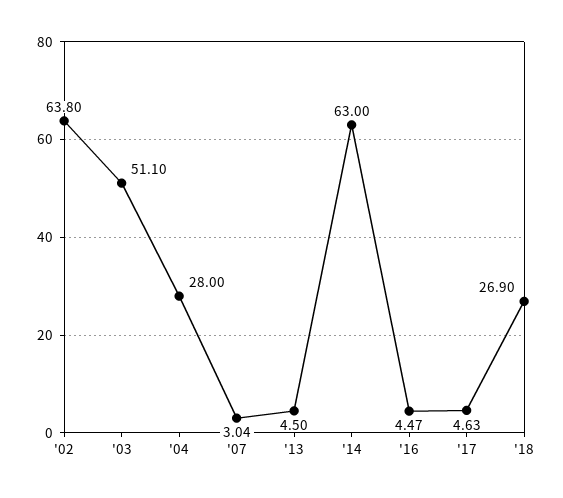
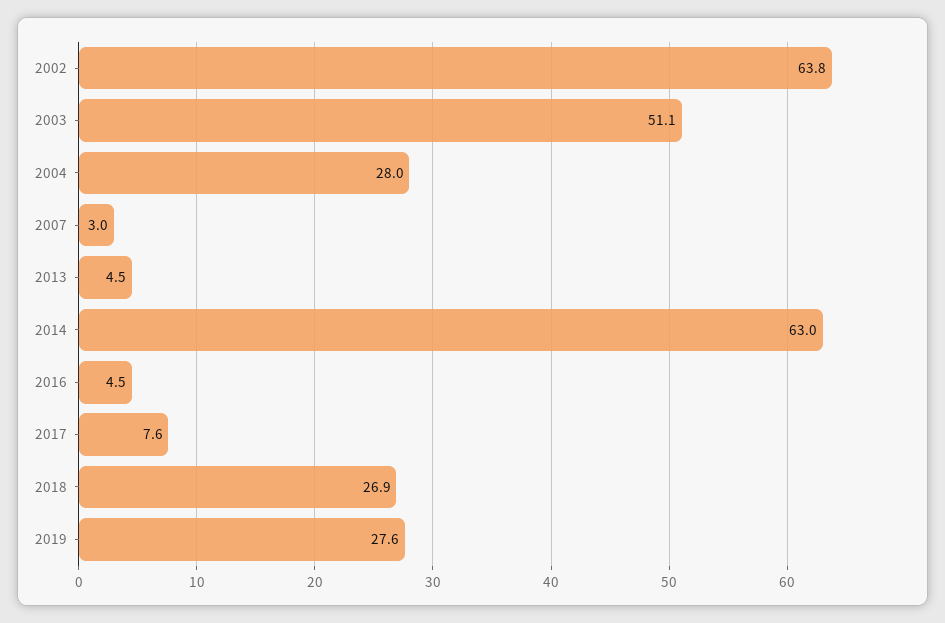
'17: 4.63 -> 7.6
2019: none -> 27.6

